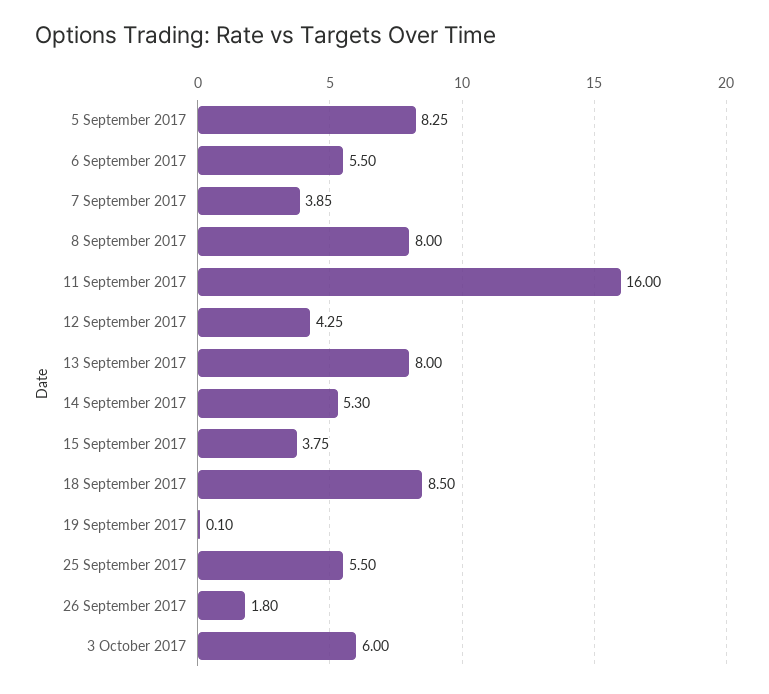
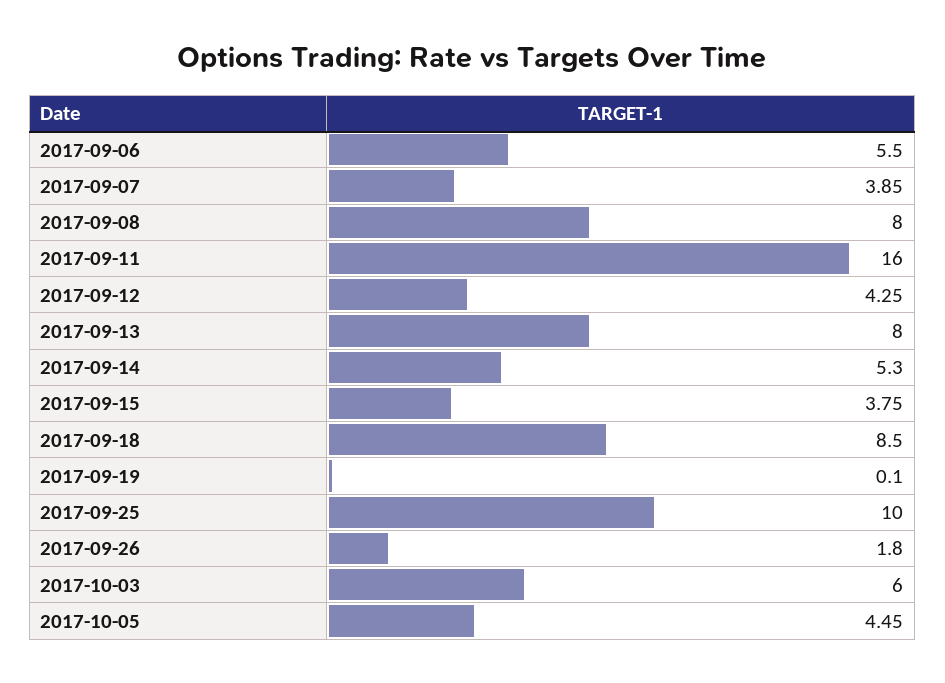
5 September 2017: 8.25 -> none
25 September 2017: 5.5 -> 10
2017-10-05: none -> 4.45

